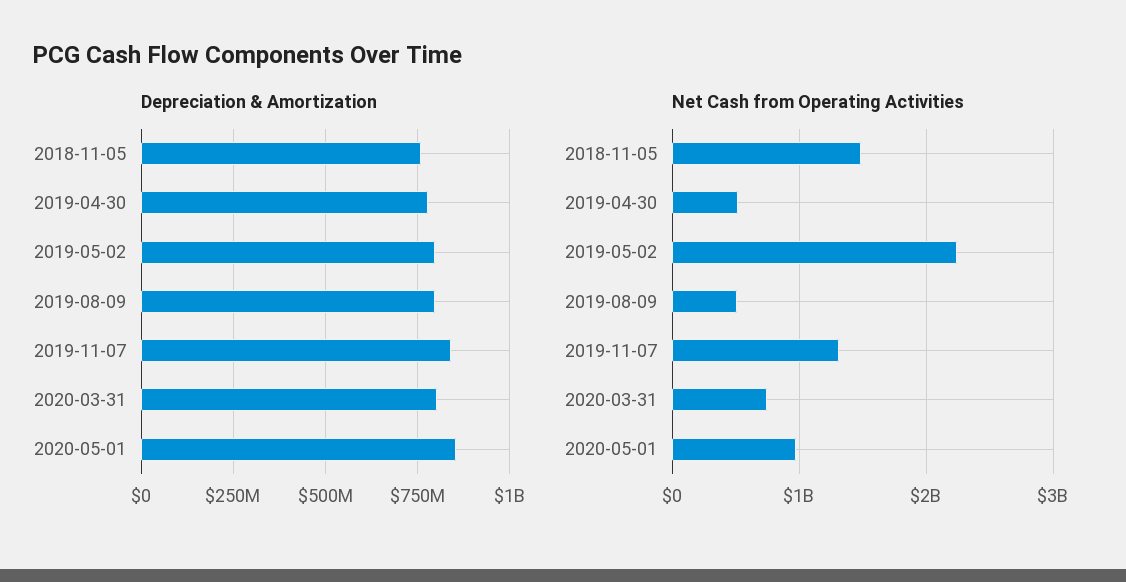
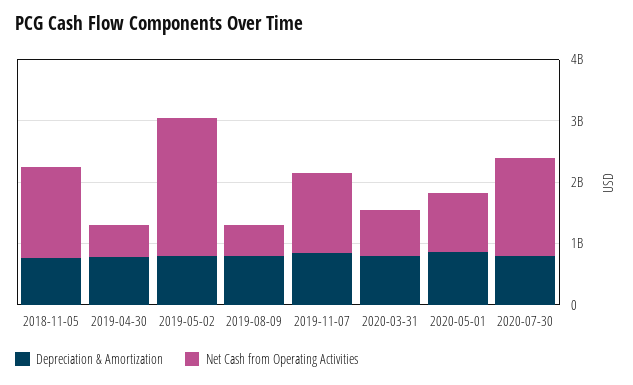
Depreciation & Amortization, 2020-07-30: none -> 800000000
Net Cash from Operating Activities, 2020-07-30: none -> 1600000000

